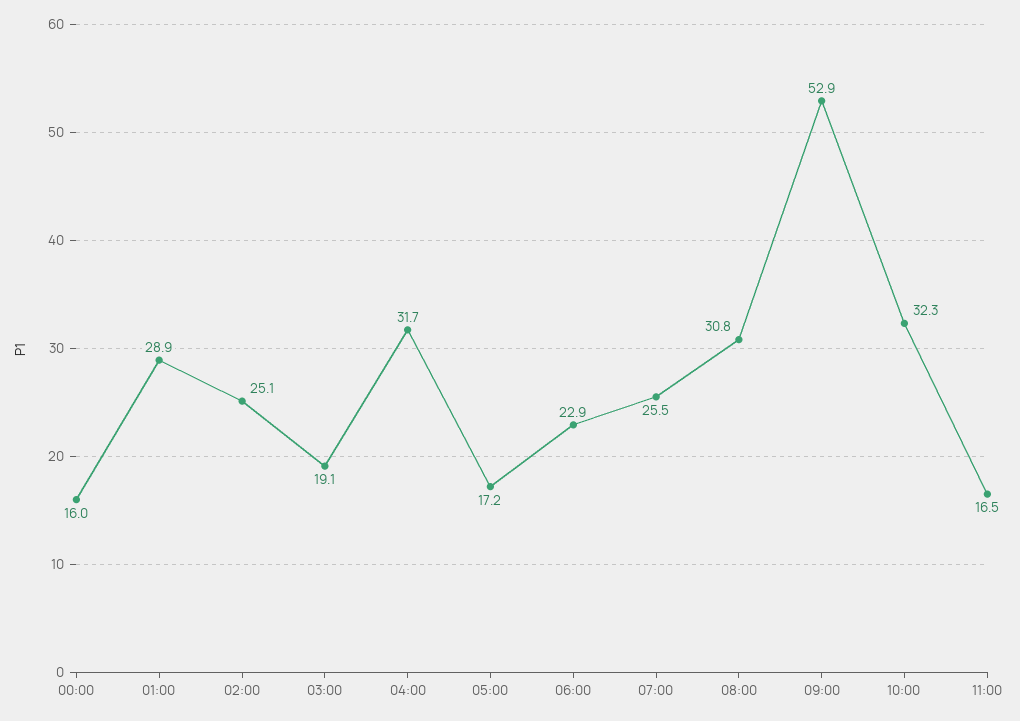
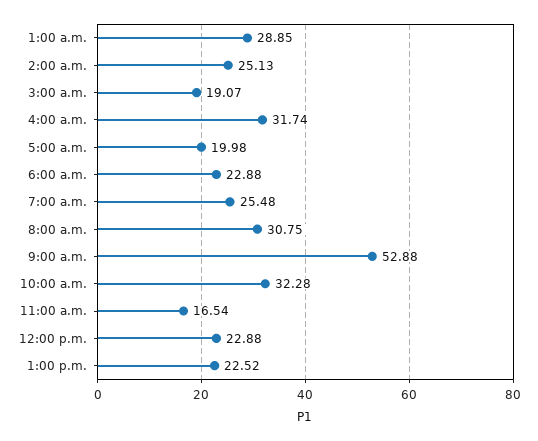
00:00: 16 -> none
05:00: 17.2 -> 19.98
12:00 p.m.: none -> 22.88
1:00 p.m.: none -> 22.52

